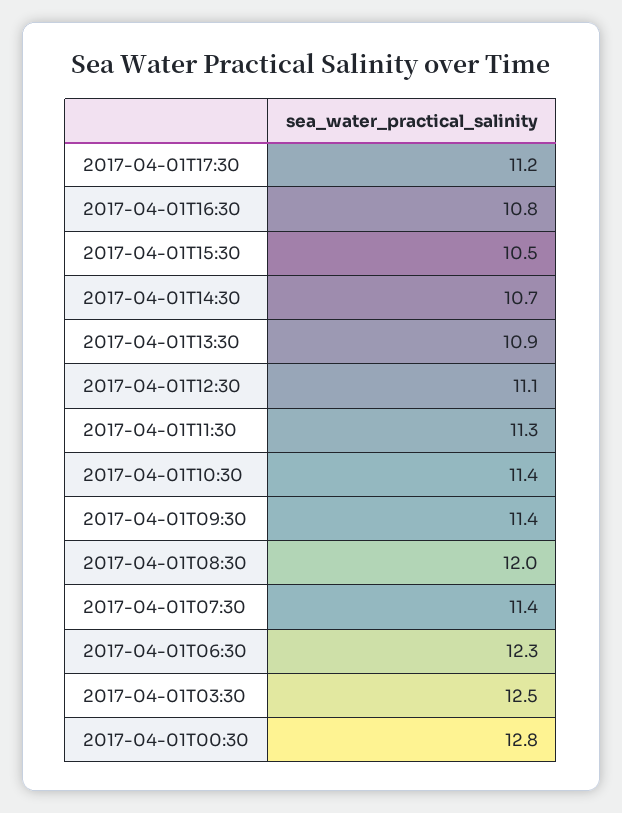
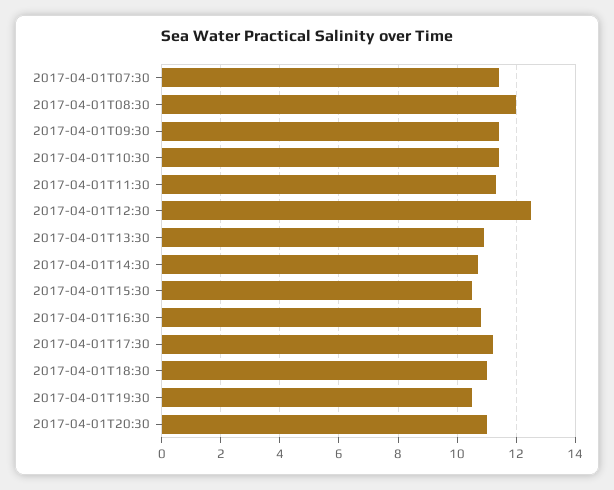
2017-04-01T12:30: 11.1 -> 12.5
2017-04-01T06:30: 12.3 -> none
2017-04-01T03:30: 12.5 -> none
2017-04-01T00:30: 12.8 -> none
2017-04-01T18:30: none -> 11
2017-04-01T19:30: none -> 10.5
2017-04-01T20:30: none -> 11

